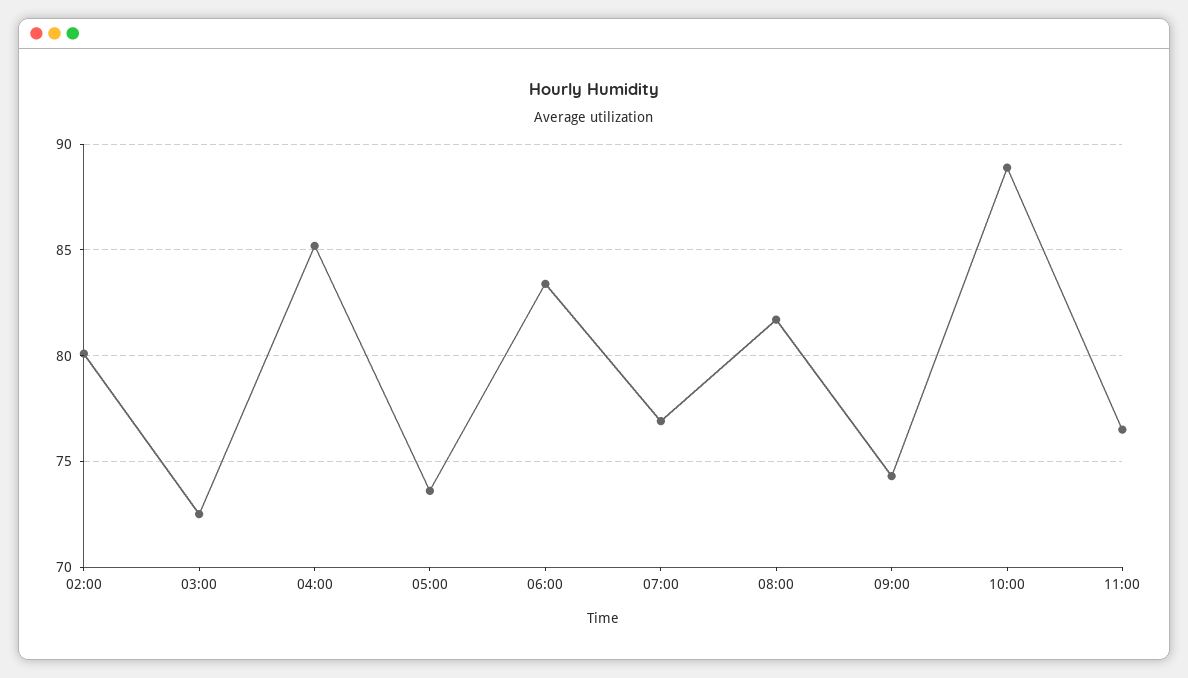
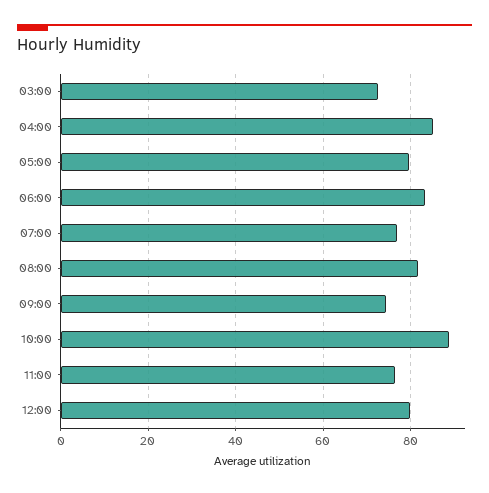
02:00: 80 -> none
05:00: 73.5 -> 80
12:00: none -> 80

